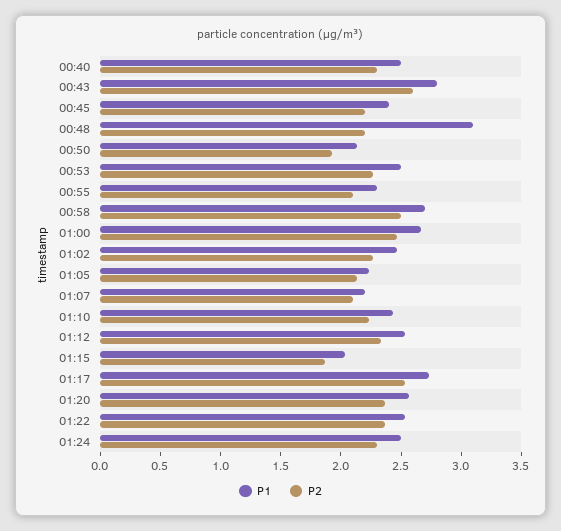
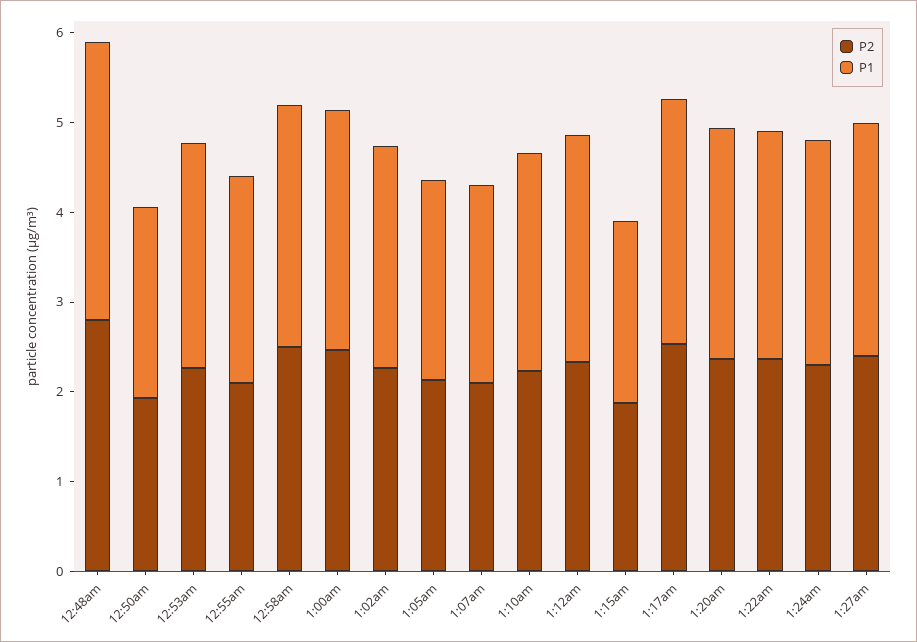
P1, 00:40: 2.5 -> none
P2, 00:40: 2.3 -> none
P1, 00:43: 2.8 -> none
P2, 00:43: 2.6 -> none
P1, 00:45: 2.4 -> none
P2, 00:45: 2.2 -> none
P2, 00:48: 2.2 -> 2.8
P2, 1:27am: none -> 2.4
P1, 1:27am: none -> 2.6

